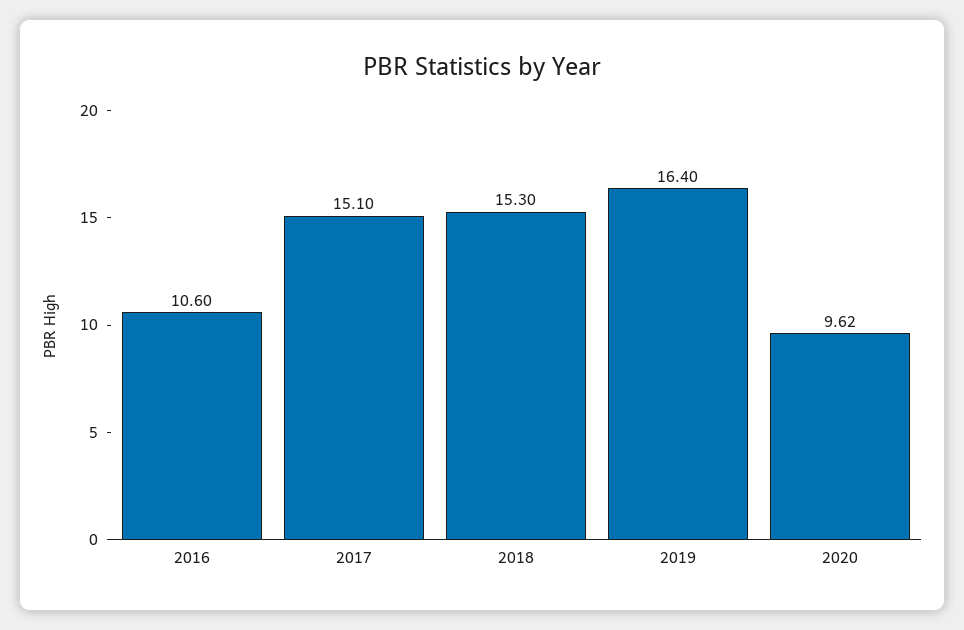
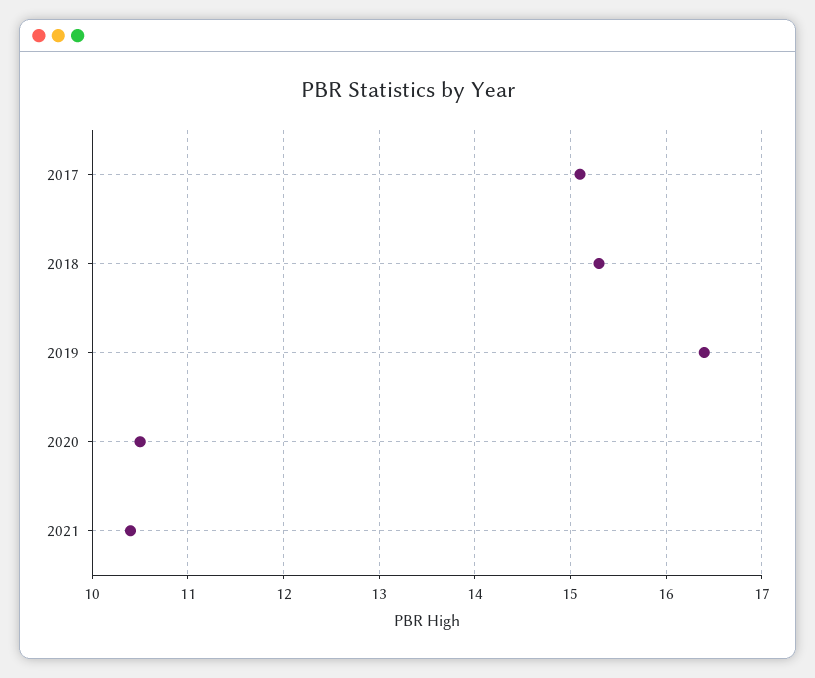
2016: 10.6 -> none
2020: 9.62 -> 10.5
2021: none -> 10.4

